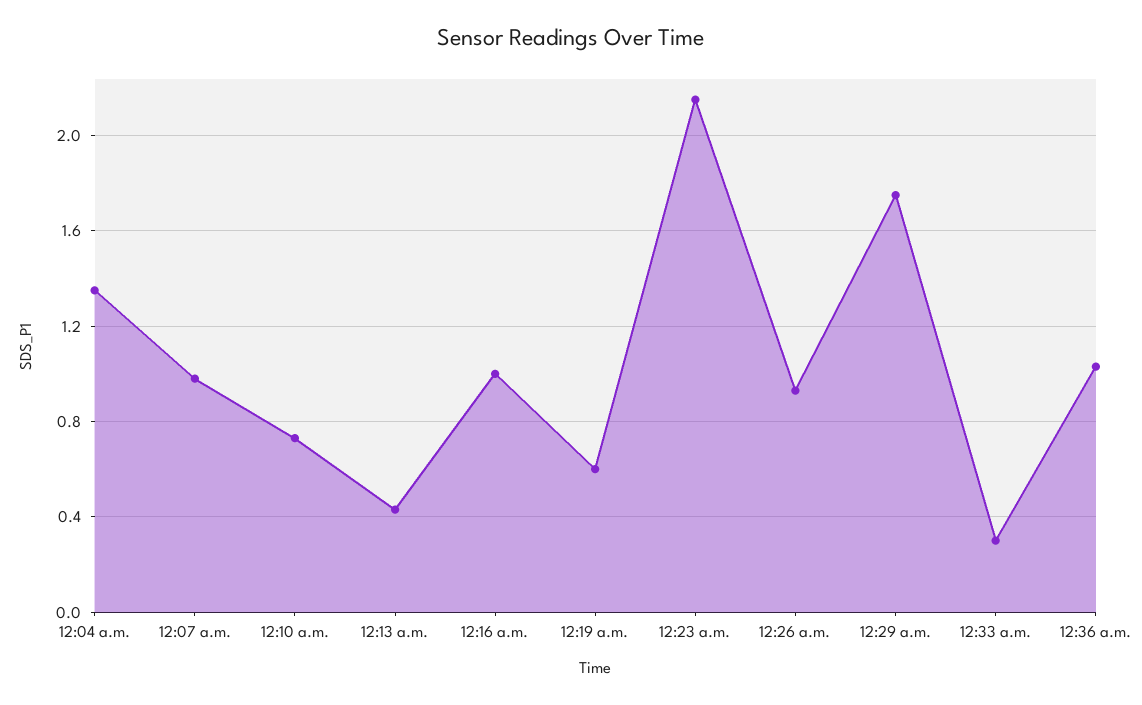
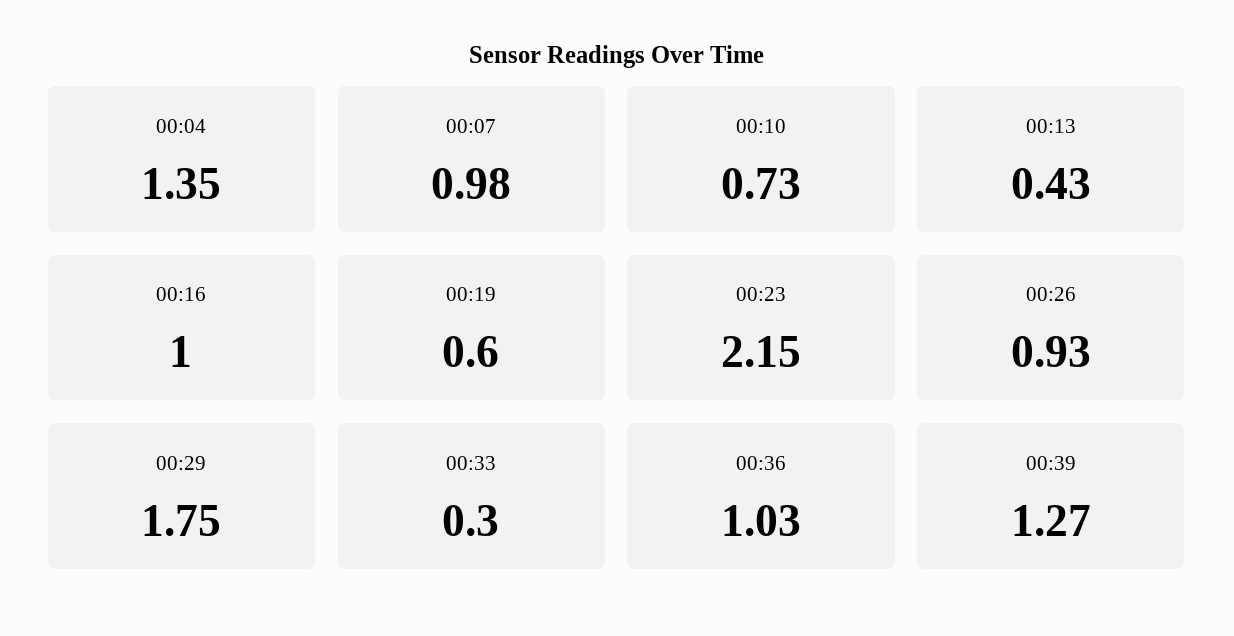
00:39: none -> 1.27

